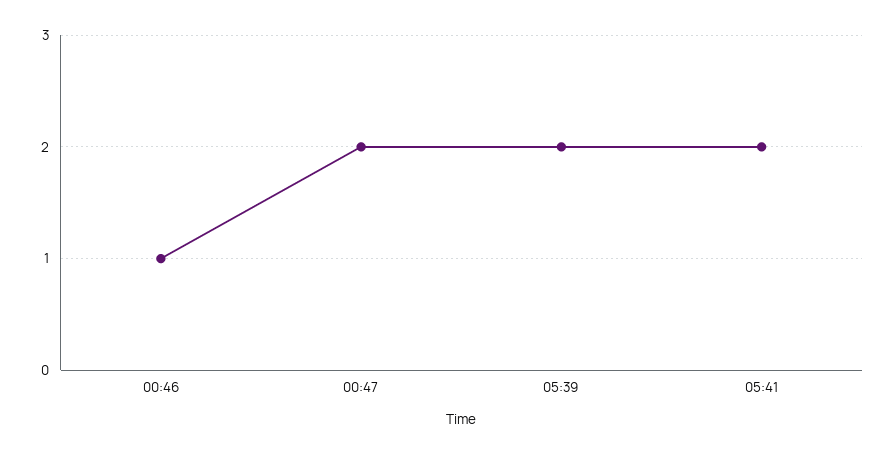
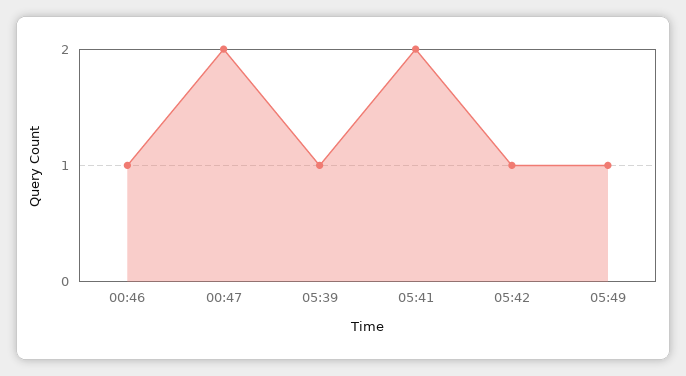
05:39: 2 -> 1
05:42: none -> 1
05:49: none -> 1

